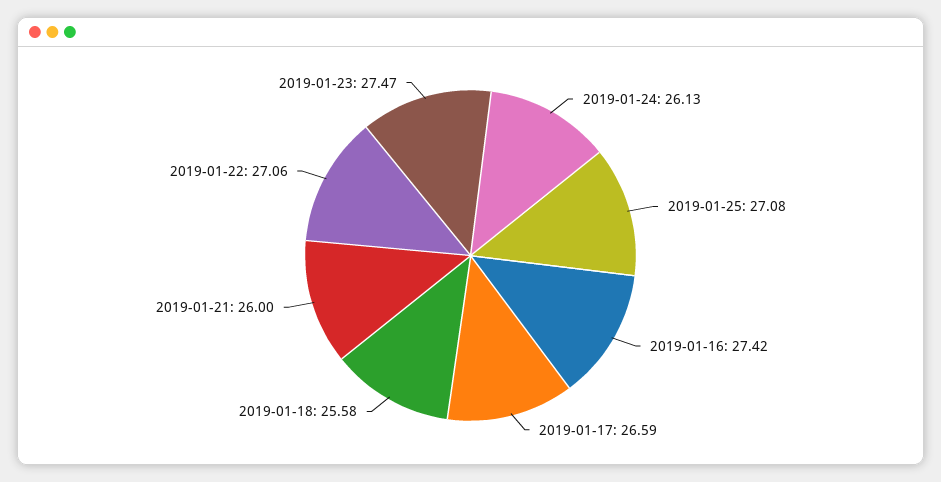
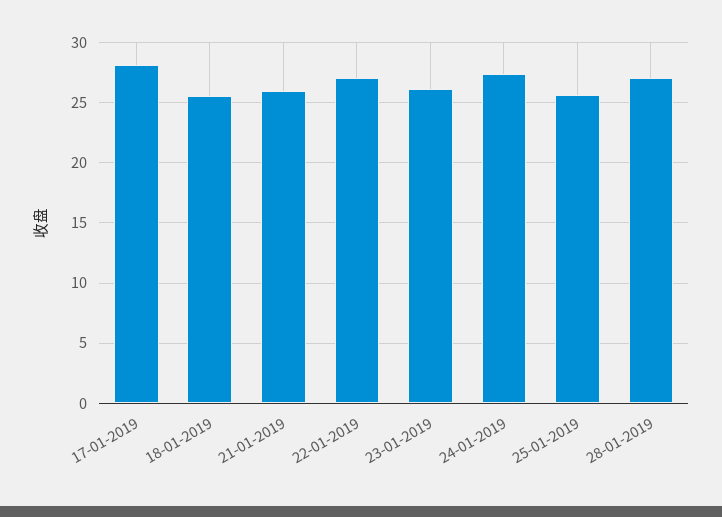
2019-01-24: 26.13 -> 27.5
2019-01-25: 27.08 -> 25.5
2019-01-16: 27.42 -> none
2019-01-17: 26.59 -> 28
2019-01-23: 27.47 -> 26
28-01-2019: none -> 27

